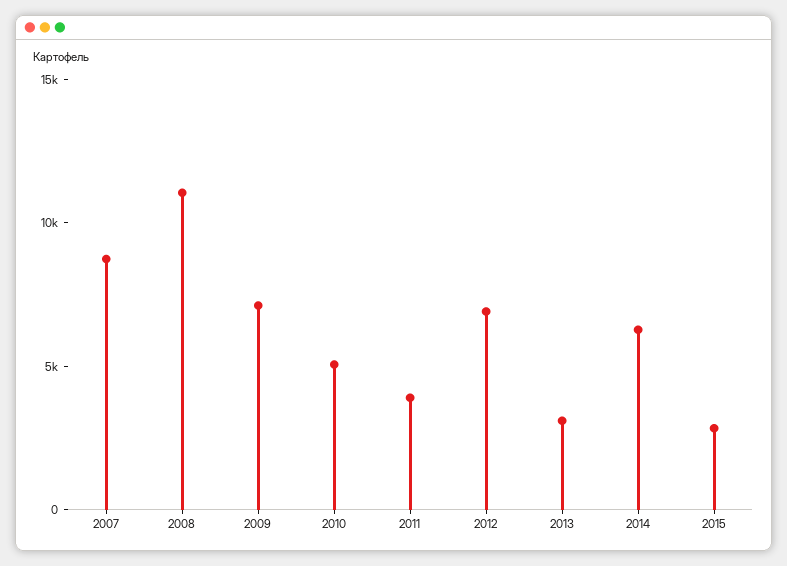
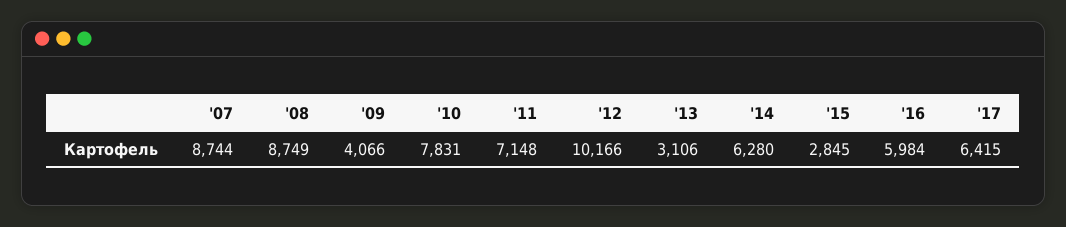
2008: 11000 -> 8749
2009: 7000 -> 4066
2010: 5000 -> 7831
2011: 4000 -> 7148
2012: 7000 -> 10166
'16: none -> 5984
'17: none -> 6415

